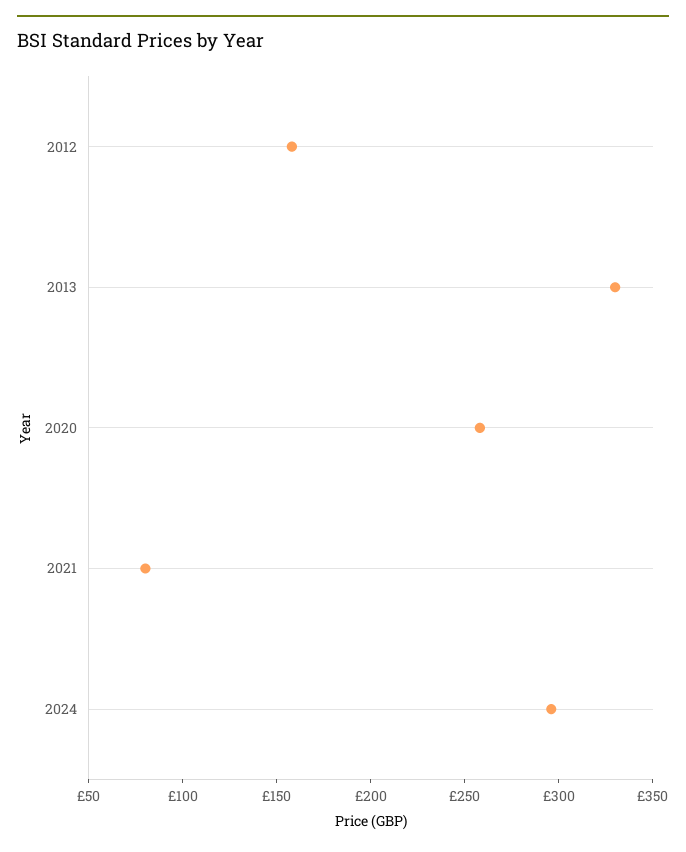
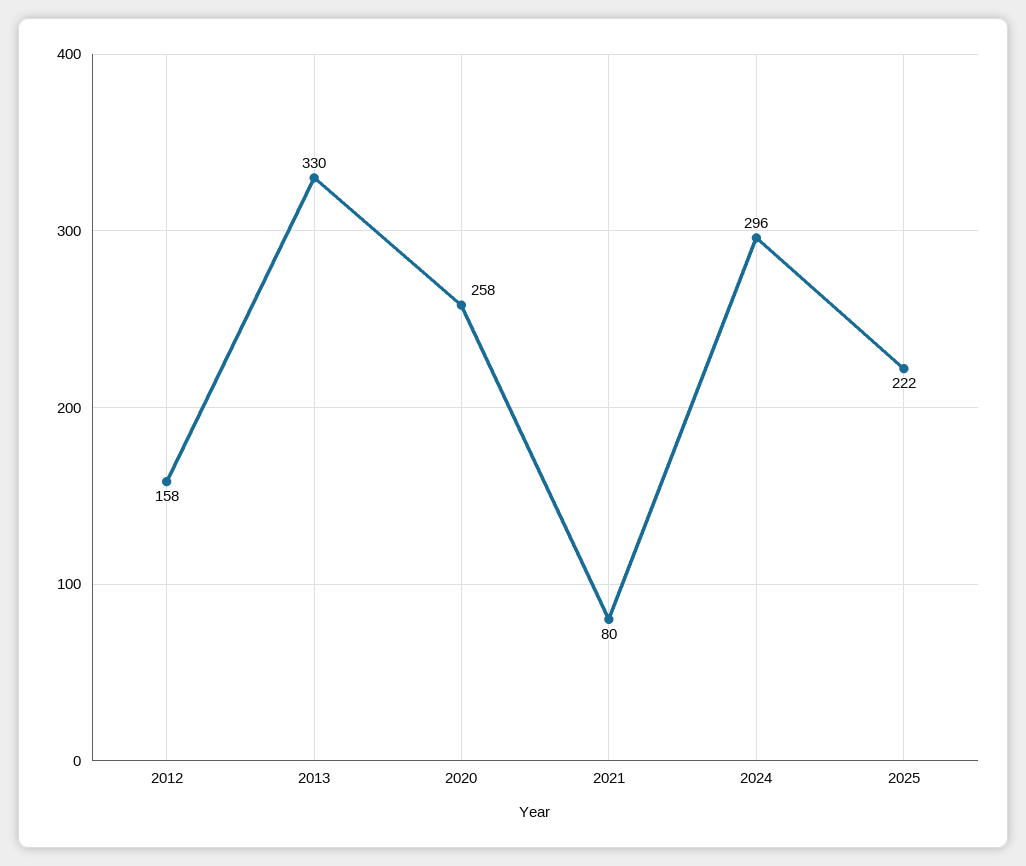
2025: none -> 222

